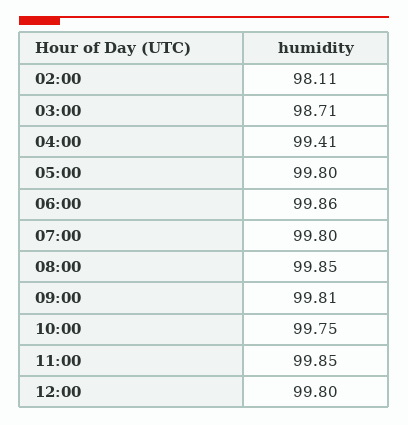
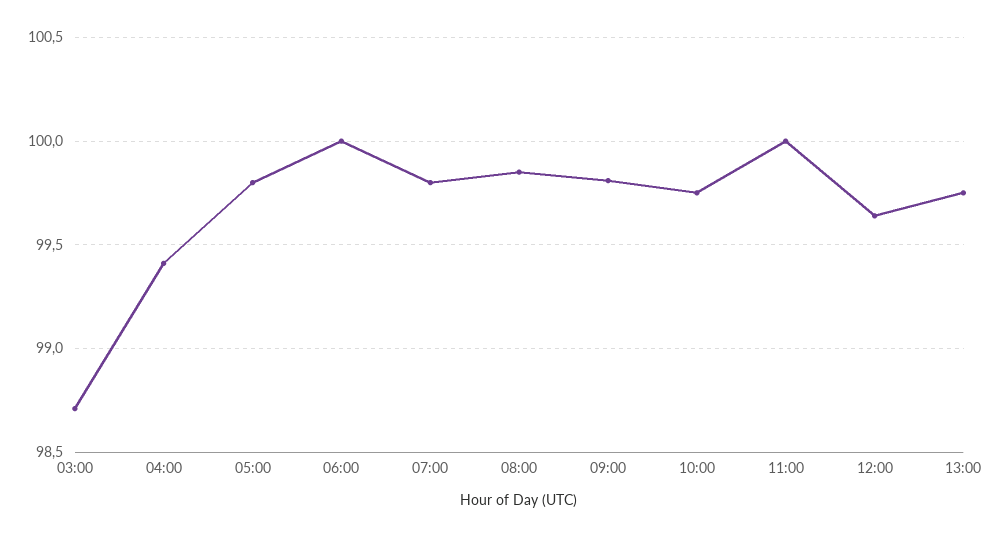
02:00: 98.11 -> none
06:00: 99.86 -> 100
11:00: 99.85 -> 100
12:00: 99.8 -> 99.65
13:00: none -> 99.75

